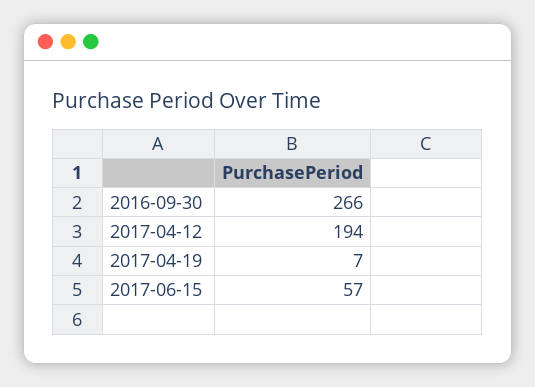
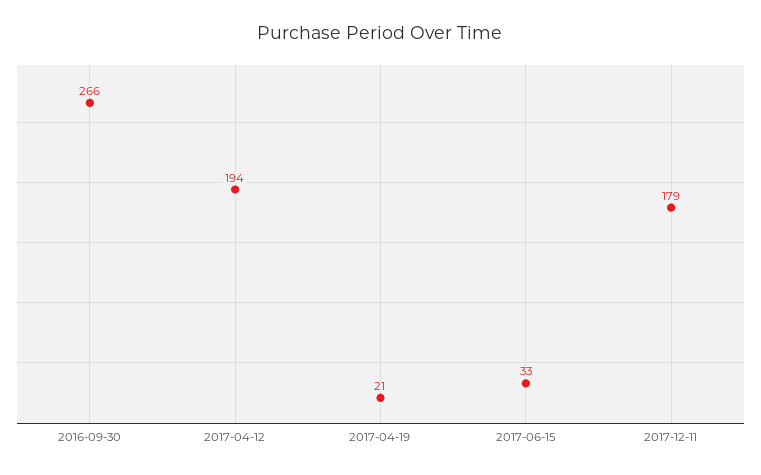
2017-04-19: 7 -> 21
2017-06-15: 57 -> 33
2017-12-11: none -> 179

